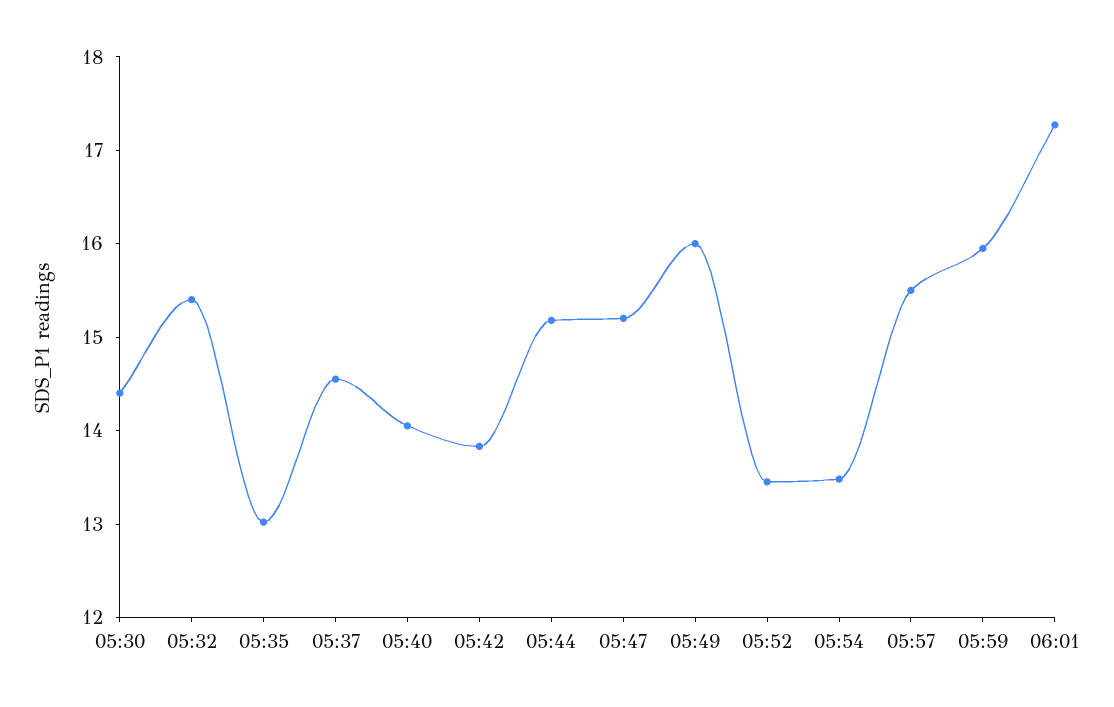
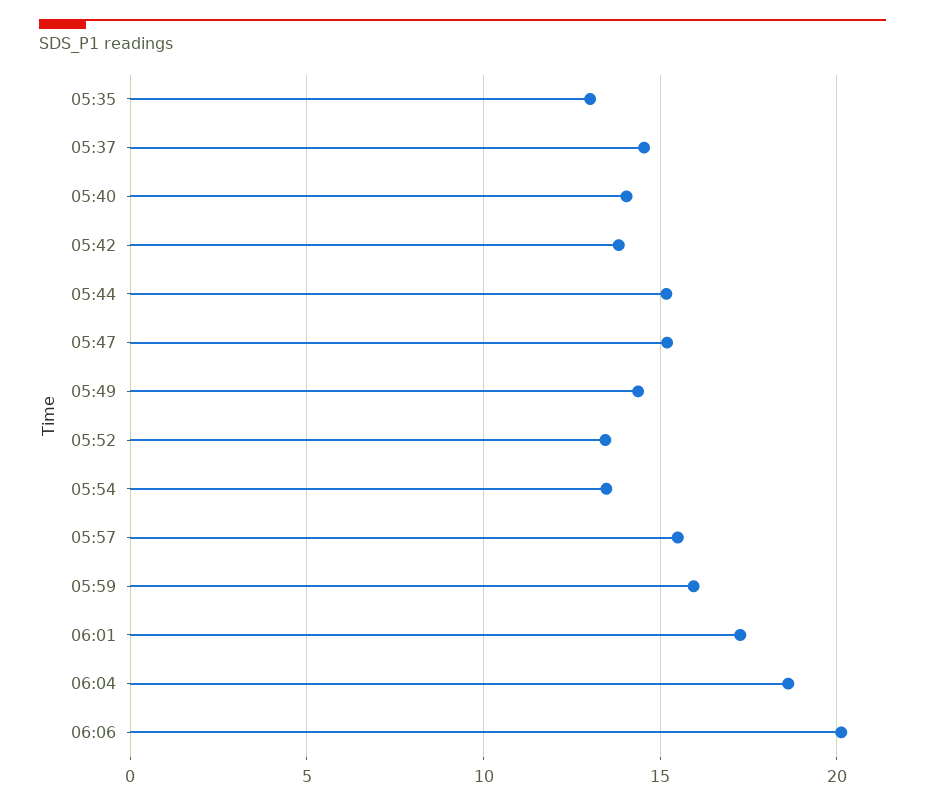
05:30: 14.4 -> none
05:32: 15.4 -> none
05:49: 16 -> 14.5
06:04: none -> 18.5
06:06: none -> 20

